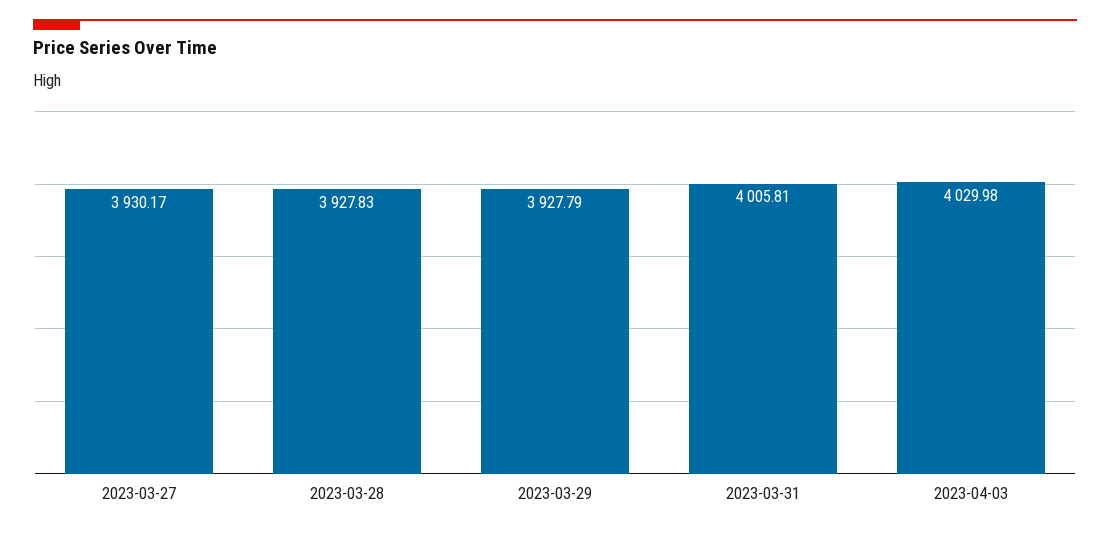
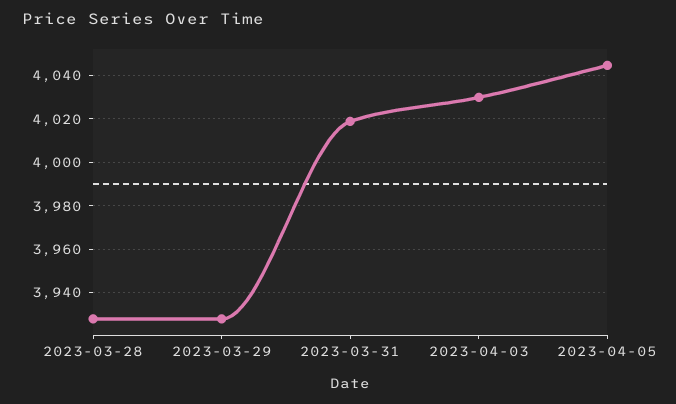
2023-03-27: 3930.17 -> none
2023-03-31: 4005.81 -> 4020
2023-04-05: none -> 4045

